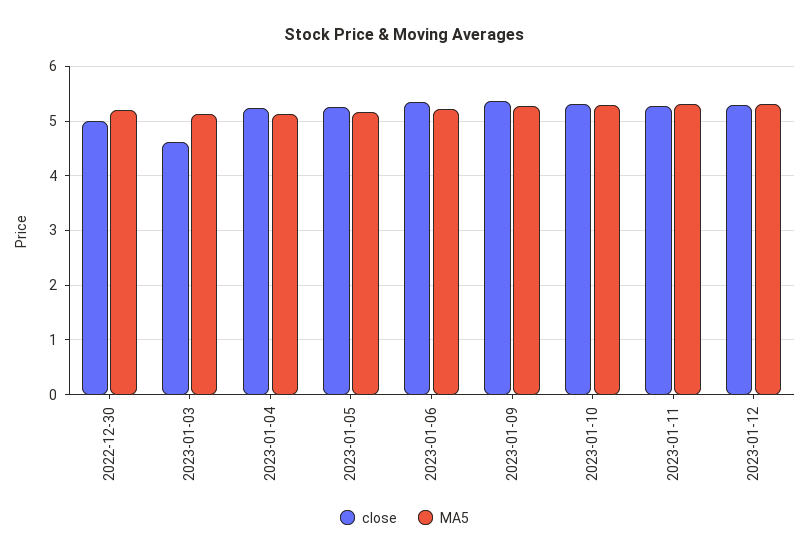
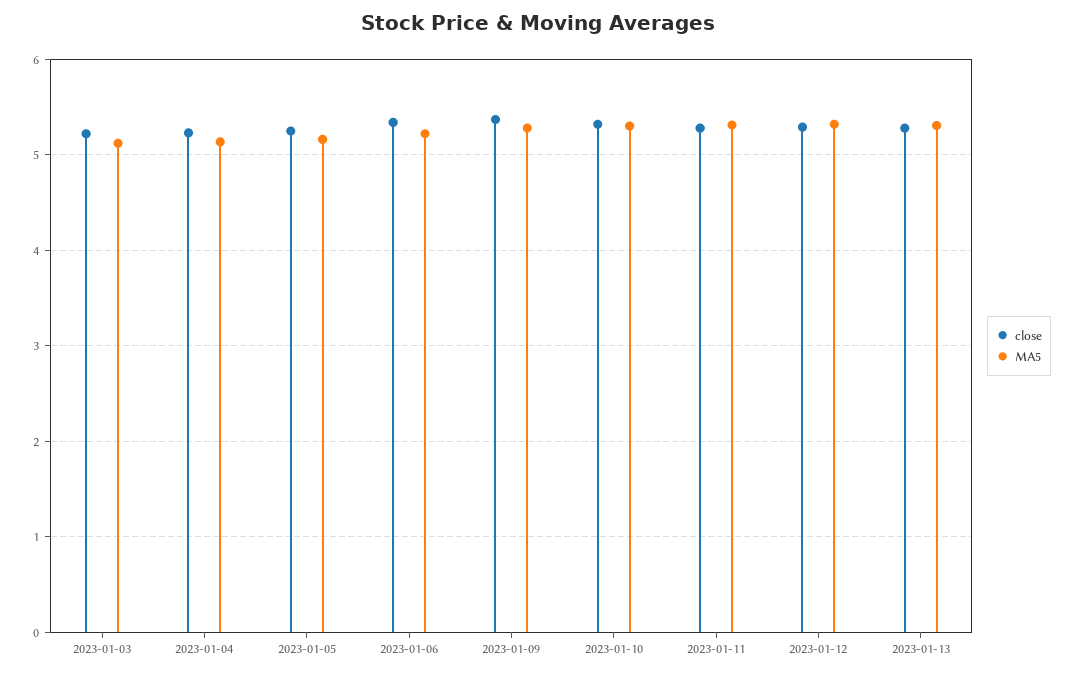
close, 2022-12-30: 5 -> none
MA5, 2022-12-30: 5.2 -> none
close, 2023-01-03: 4.6 -> 5.2
close, 2023-01-13: none -> 5.3
MA5, 2023-01-13: none -> 5.3

